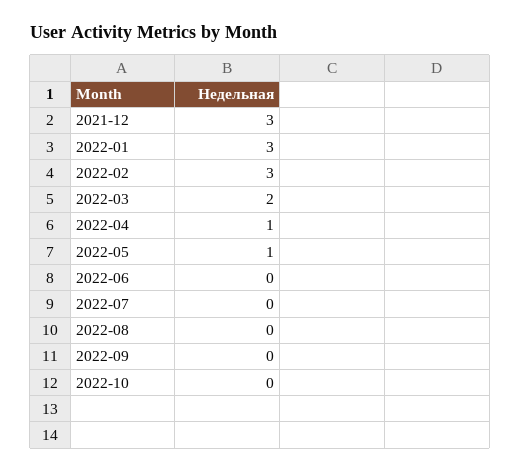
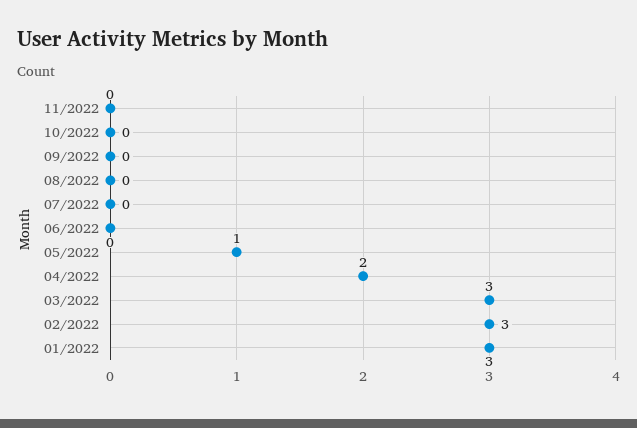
2021-12: 3 -> none
2022-03: 2 -> 3
2022-04: 1 -> 2
11/2022: none -> 0

